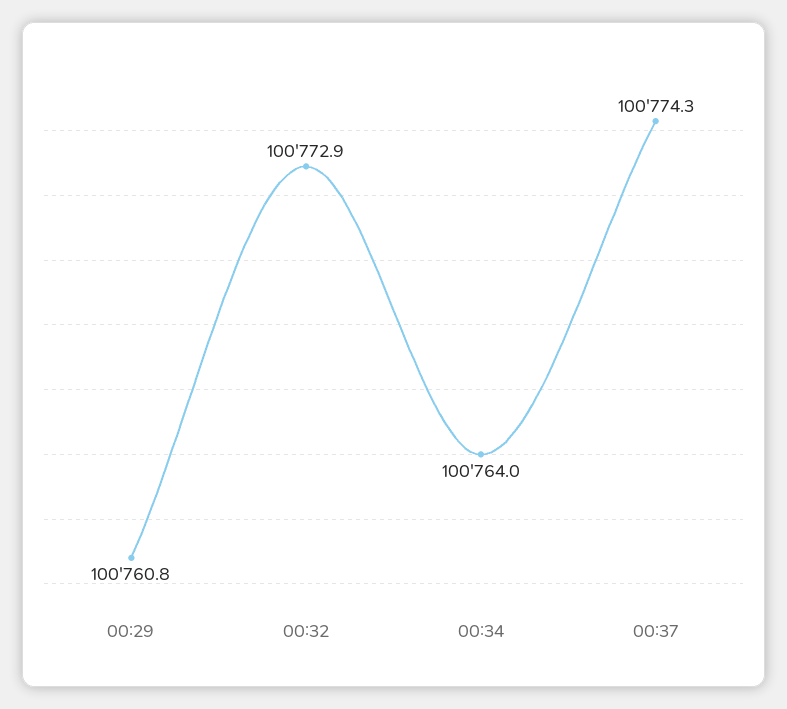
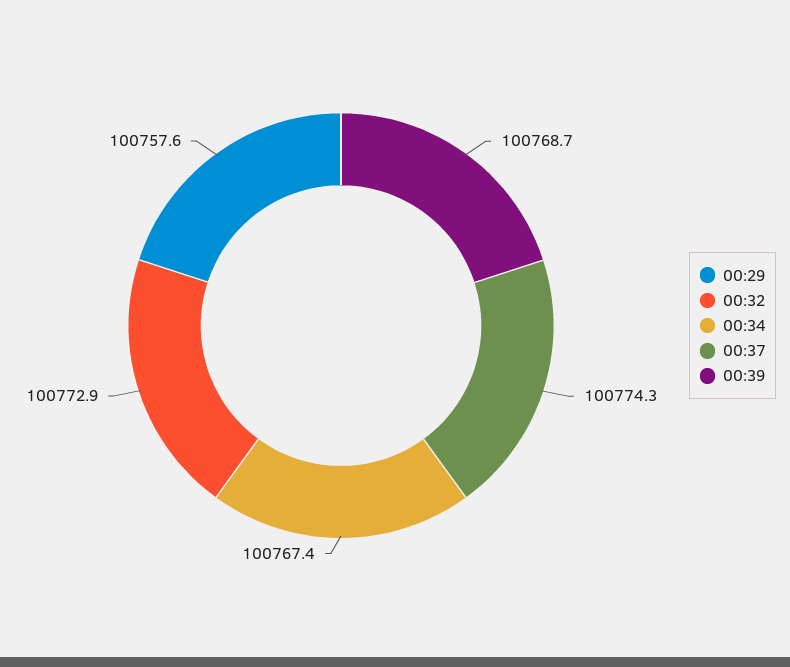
00:29: 100760.8 -> 100757.6
00:34: 100764 -> 100767.4
00:39: none -> 100768.7

